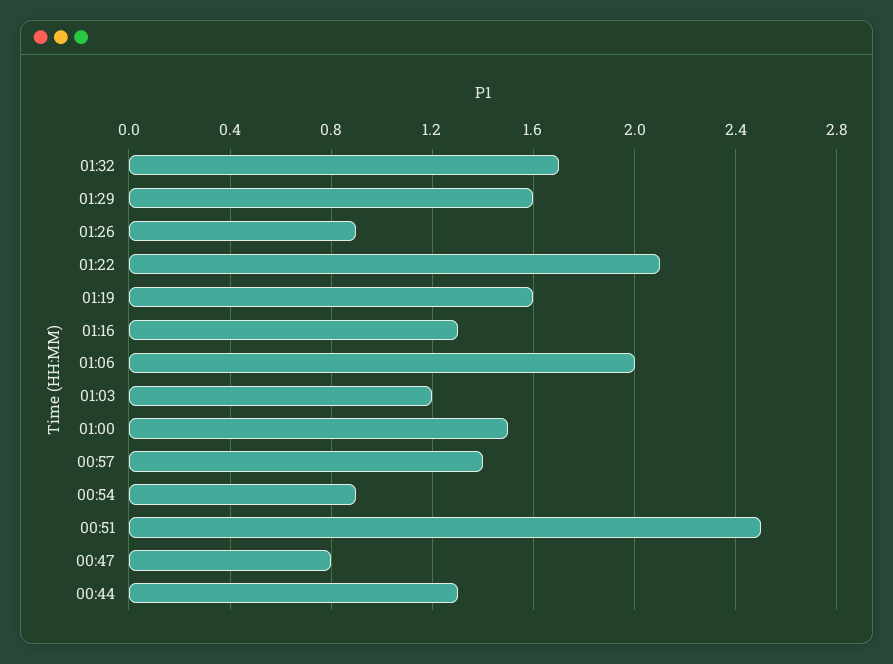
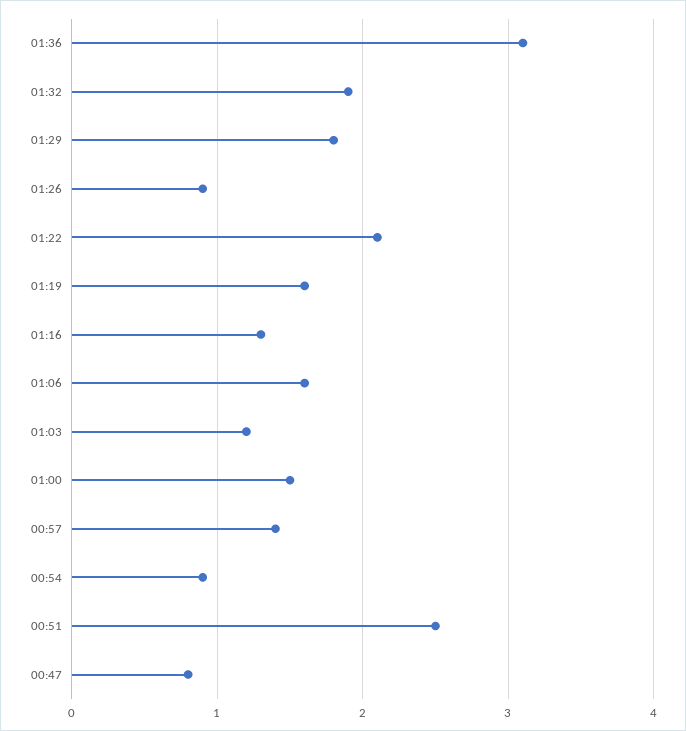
01:32: 1.7 -> 1.9
01:29: 1.6 -> 1.8
01:06: 2 -> 1.6
00:44: 1.3 -> none
01:36: none -> 3.1

